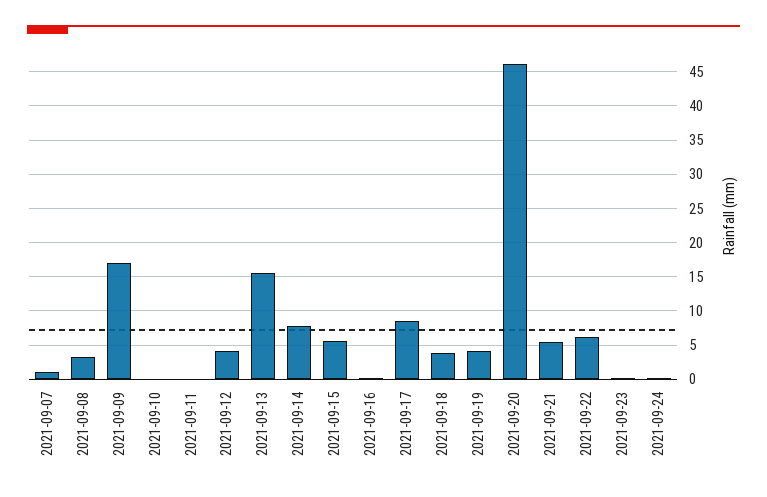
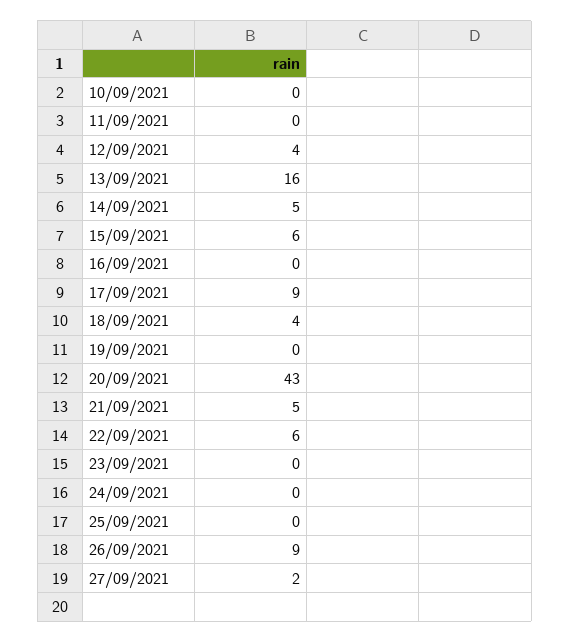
2021-09-07: 1 -> none
2021-09-08: 3 -> none
2021-09-09: 17 -> none
2021-09-14: 8 -> 5
2021-09-19: 4 -> 0
2021-09-20: 46 -> 43
25/09/2021: none -> 0
26/09/2021: none -> 9
27/09/2021: none -> 2

